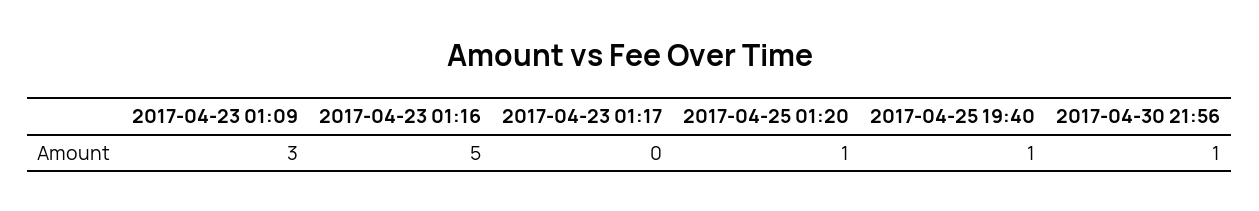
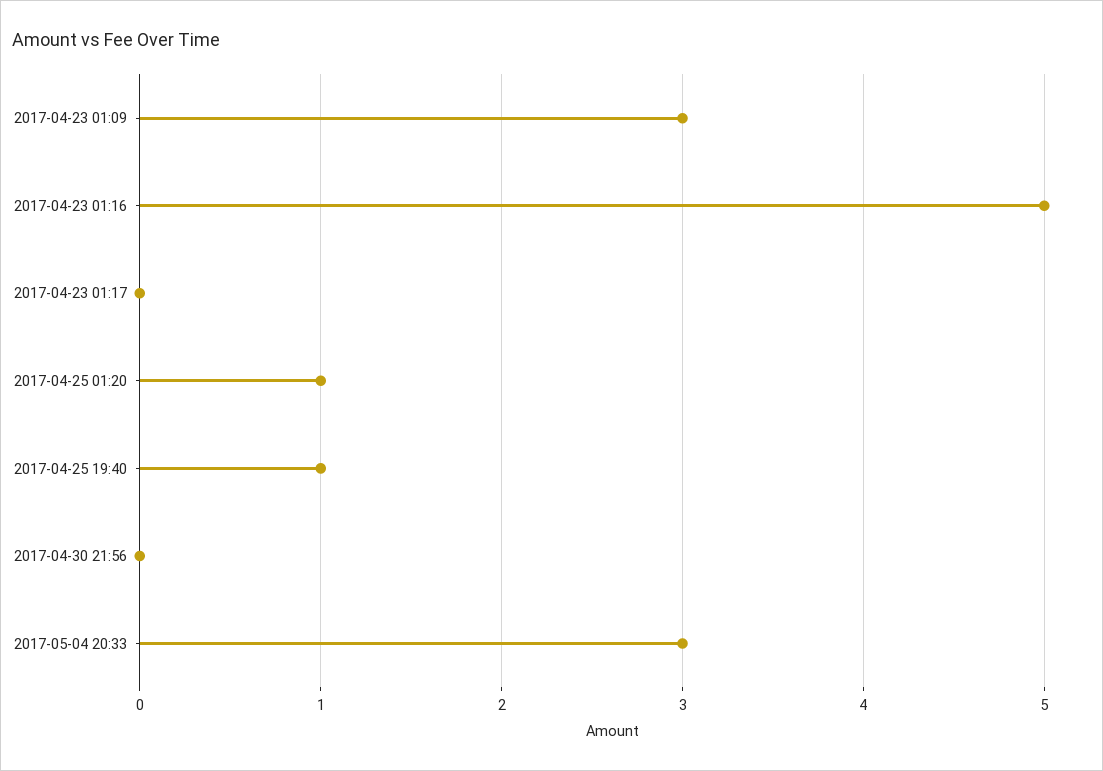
2017-04-30 21:56: 1 -> 0
2017-05-04 20:33: none -> 3

